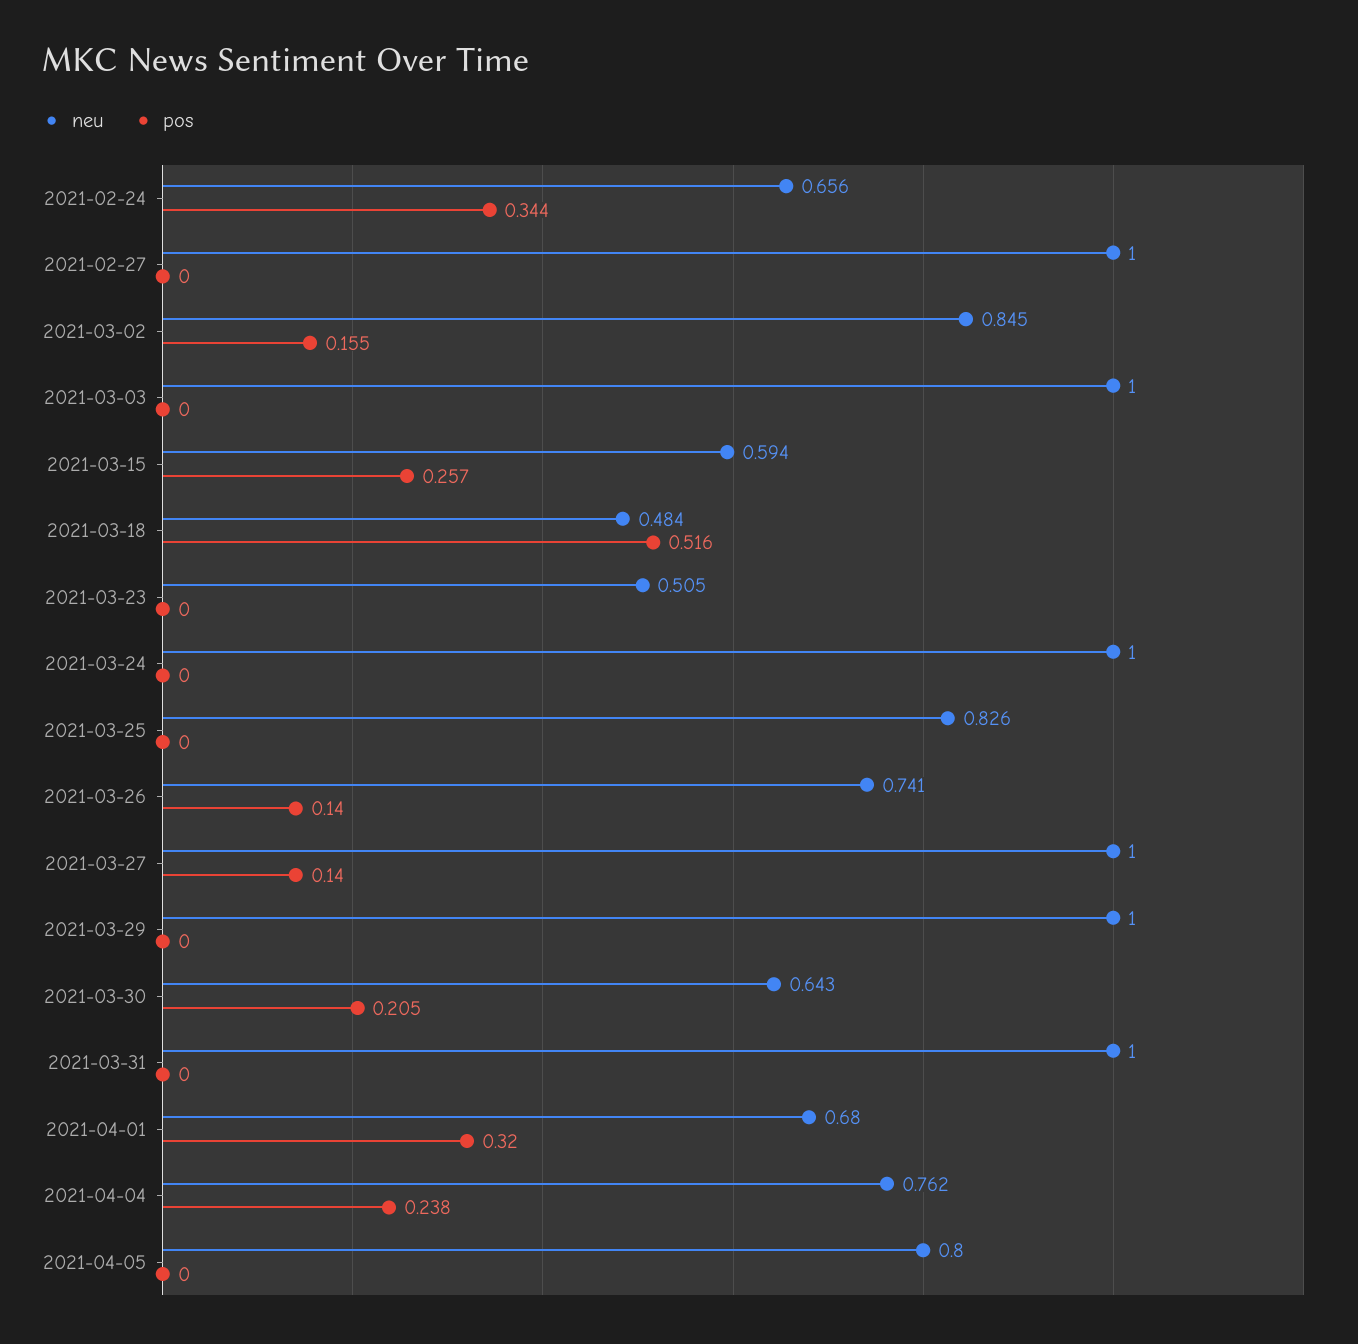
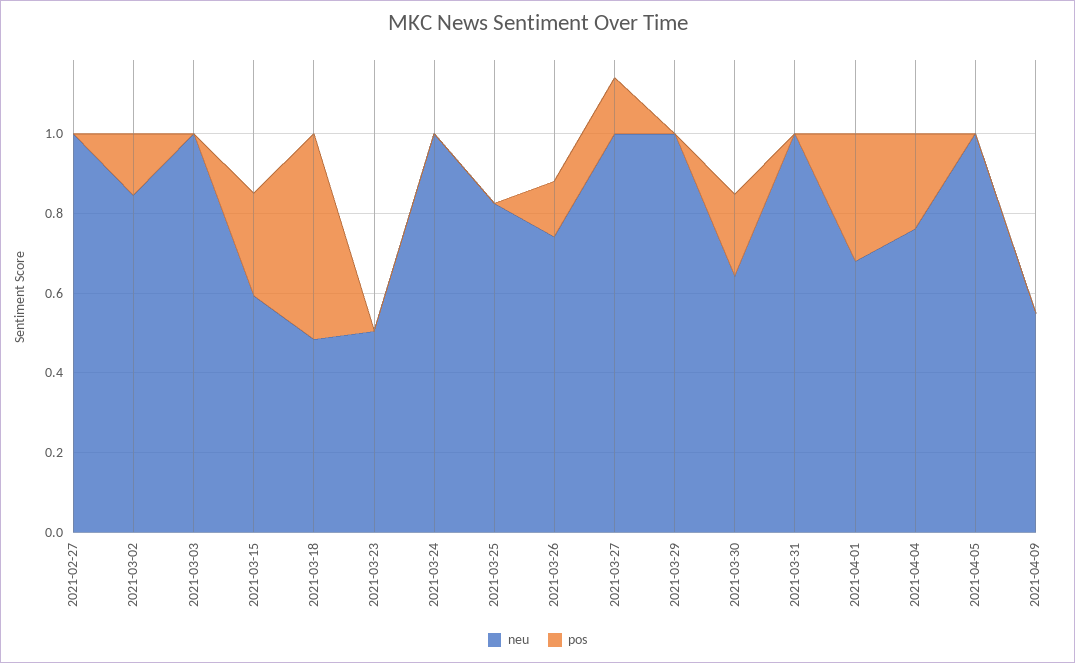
neu, 2021-02-24: 0.656 -> none
pos, 2021-02-24: 0.344 -> none
neu, 2021-04-05: 0.8 -> 1
neu, 2021-04-09: none -> 0.55
pos, 2021-04-09: none -> 0

